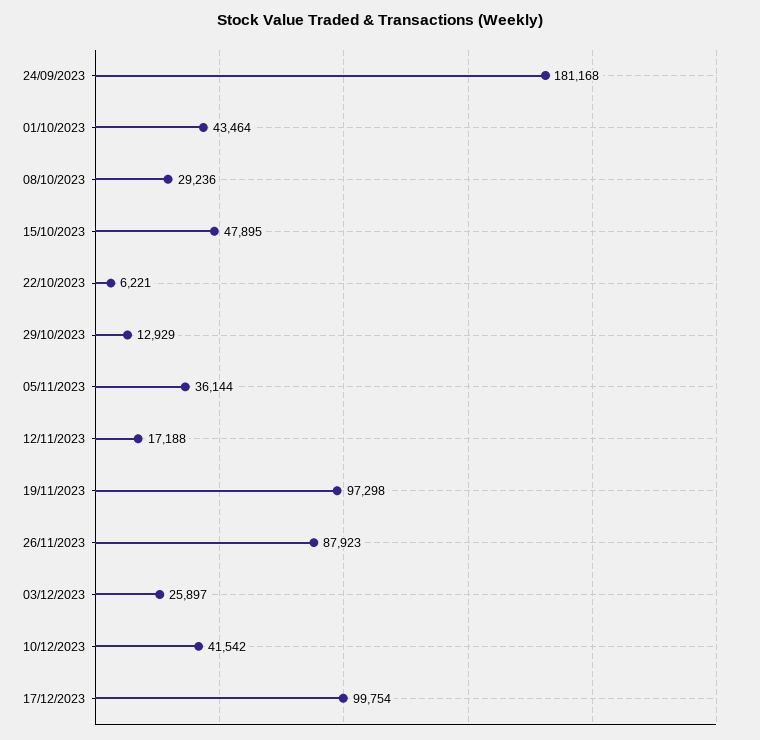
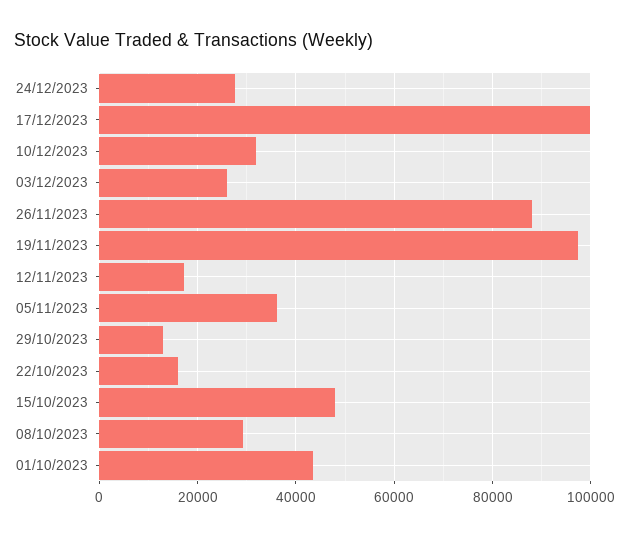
24/09/2023: 181168 -> none
22/10/2023: 6221 -> 16000
10/12/2023: 41542 -> 32000
24/12/2023: none -> 28000

